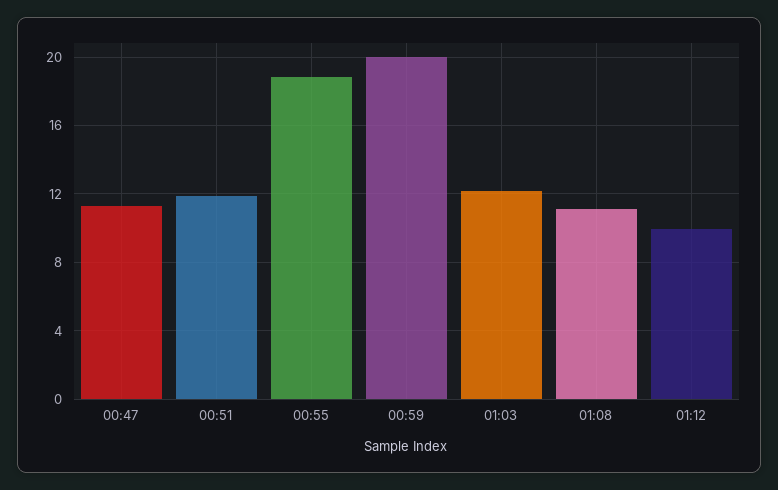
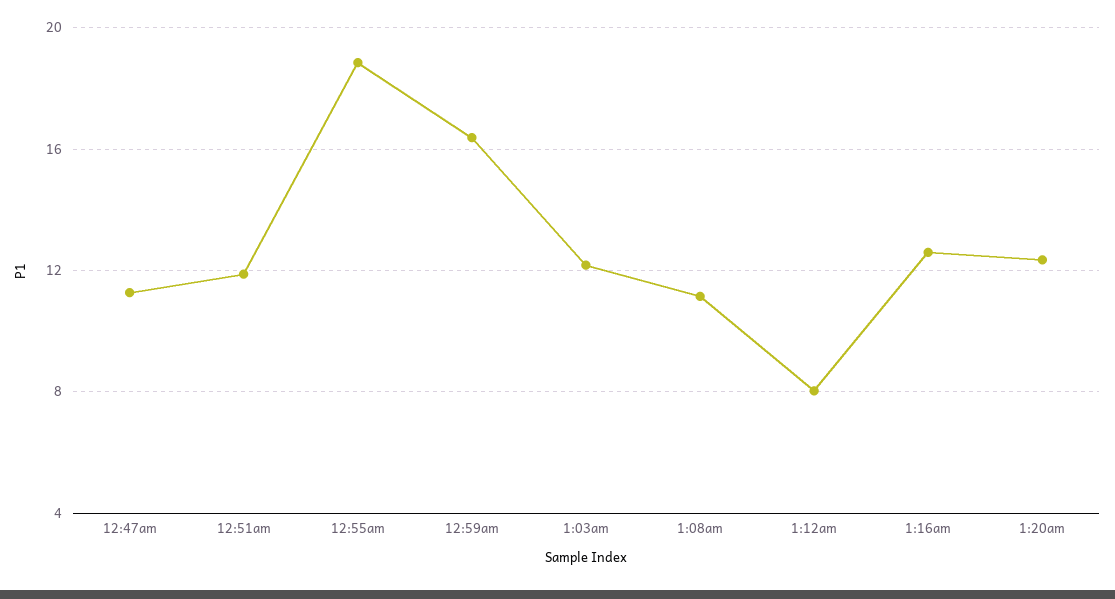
00:59: 20 -> 16.5
01:12: 10 -> 8
1:16am: none -> 12.5
1:20am: none -> 12.5

